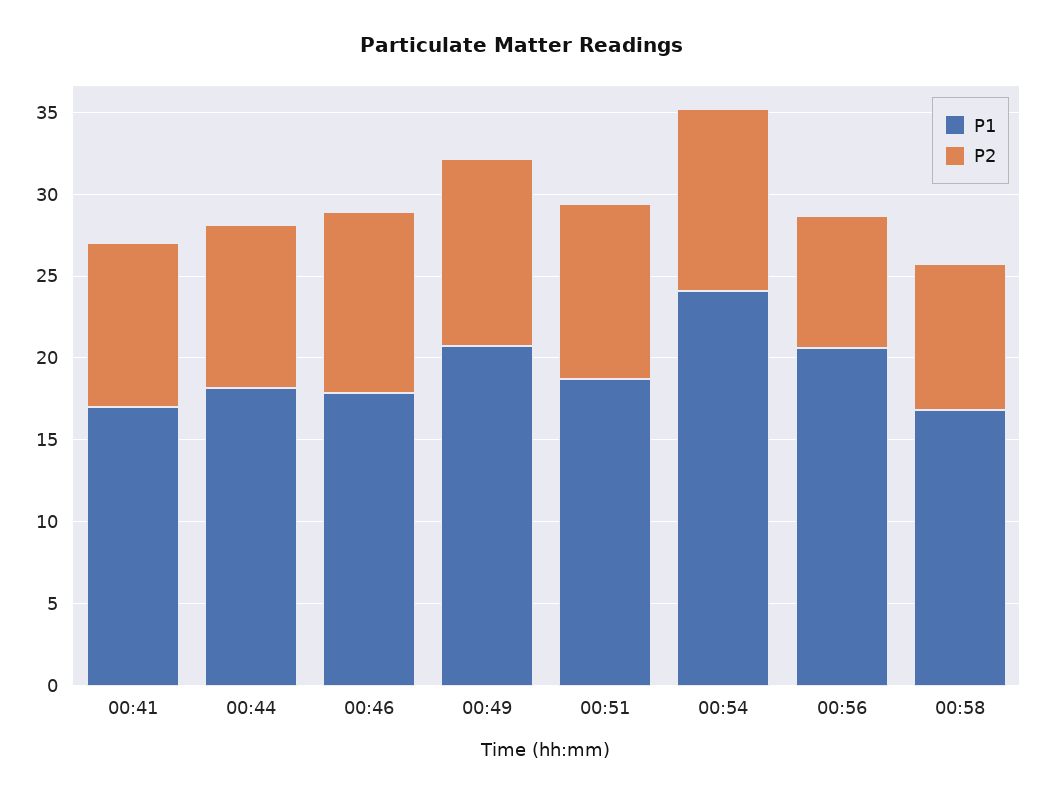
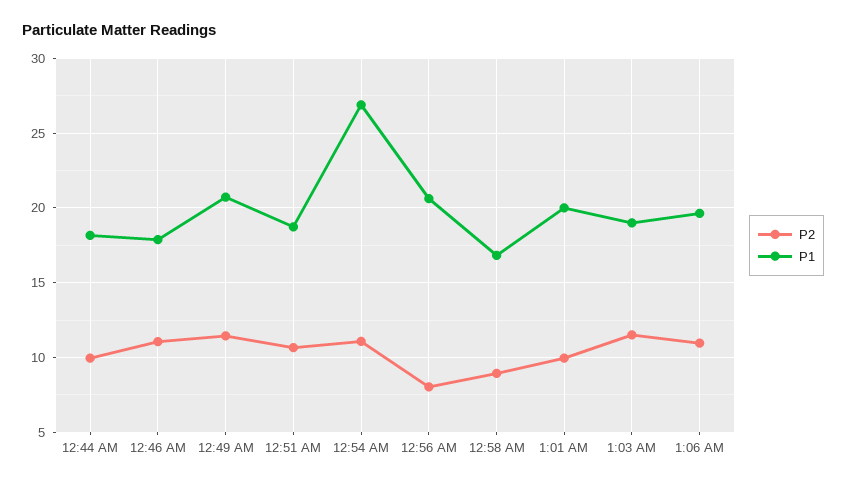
P1, 00:41: 17 -> none
P2, 00:41: 10 -> none
P1, 00:54: 24 -> 27
P2, 1:01 AM: none -> 10
P1, 1:01 AM: none -> 20
P2, 1:03 AM: none -> 11.5
P1, 1:03 AM: none -> 19
P2, 1:06 AM: none -> 11
P1, 1:06 AM: none -> 19.5

